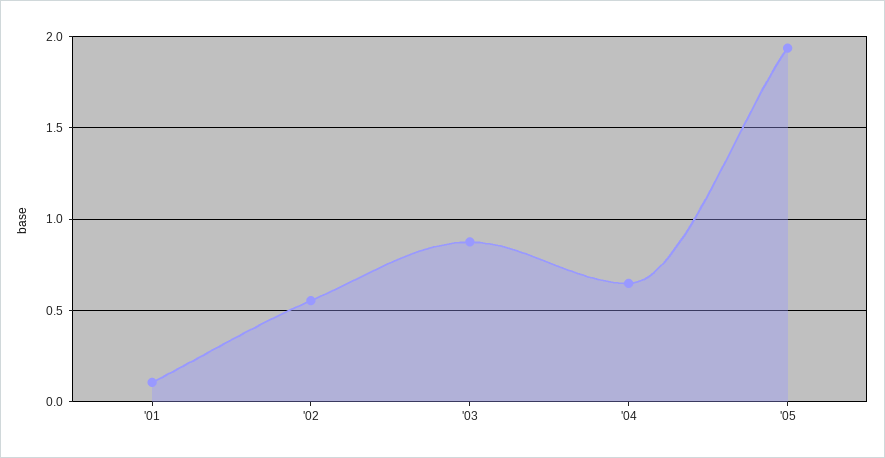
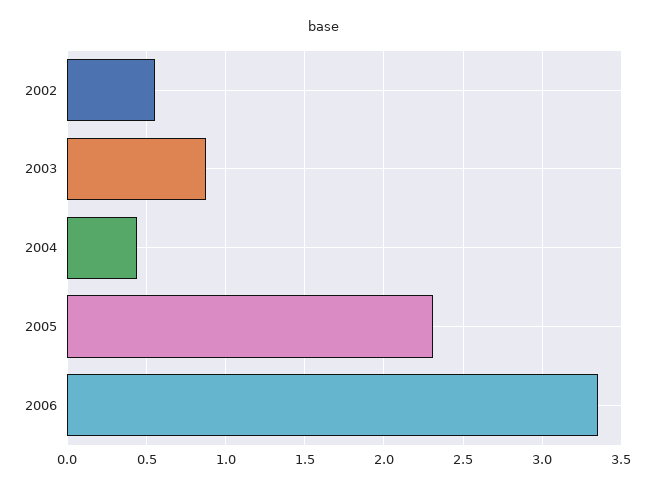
'01: 0.1 -> none
'04: 0.65 -> 0.45
'05: 1.95 -> 2.3
2006: none -> 3.35

